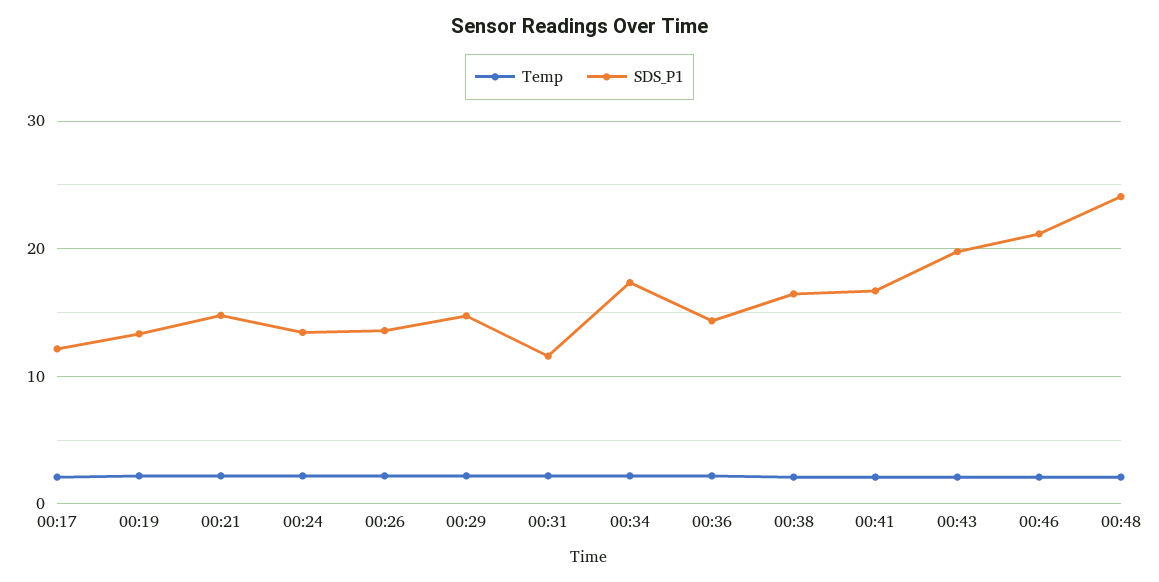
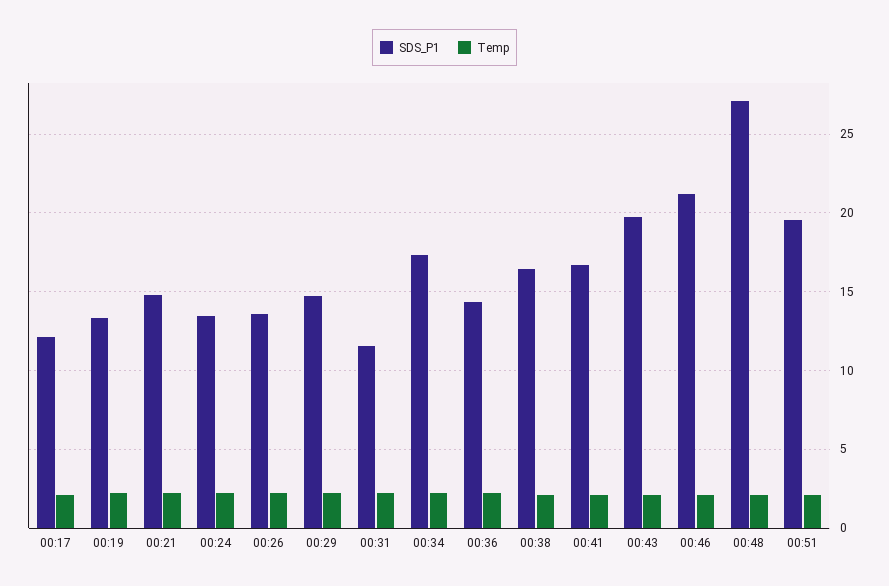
SDS_P1, 00:48: 24 -> 27
SDS_P1, 00:51: none -> 19.5
Temp, 00:51: none -> 2

